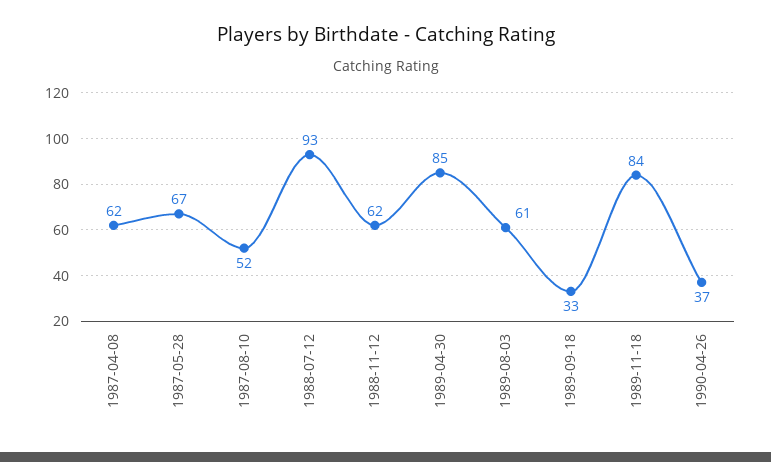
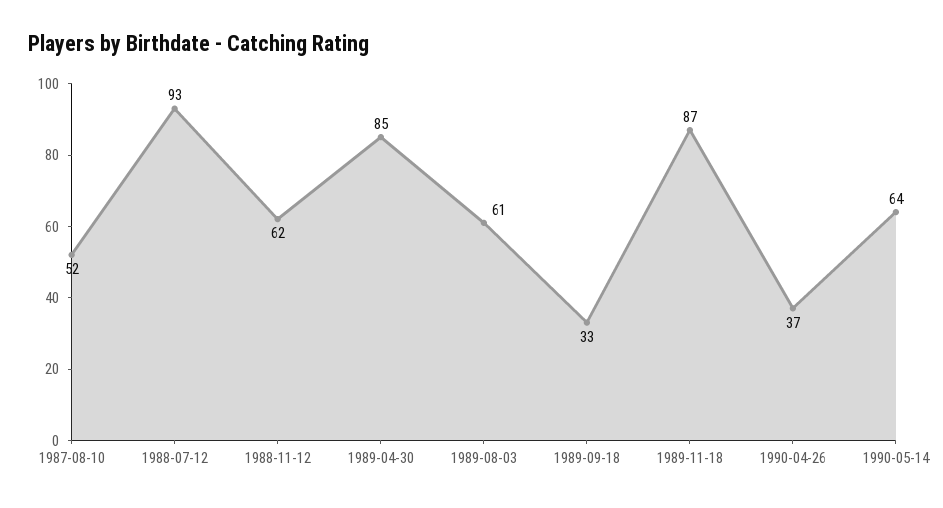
1987-04-08: 62 -> none
1987-05-28: 67 -> none
1989-11-18: 84 -> 87
1990-05-14: none -> 64

